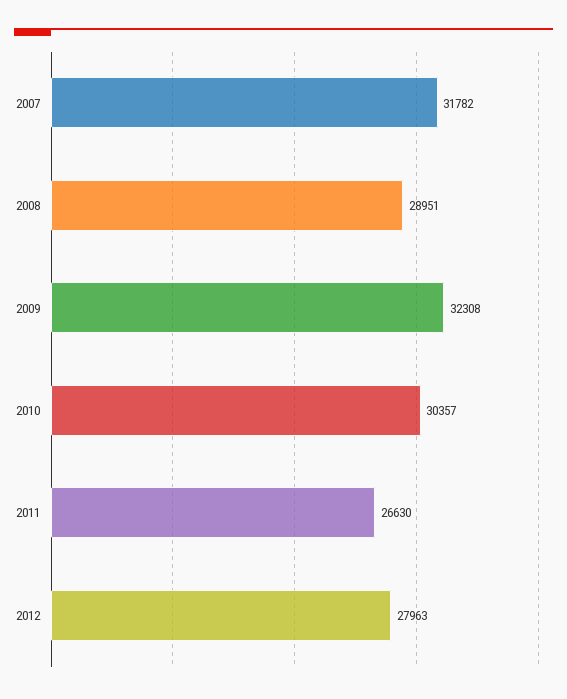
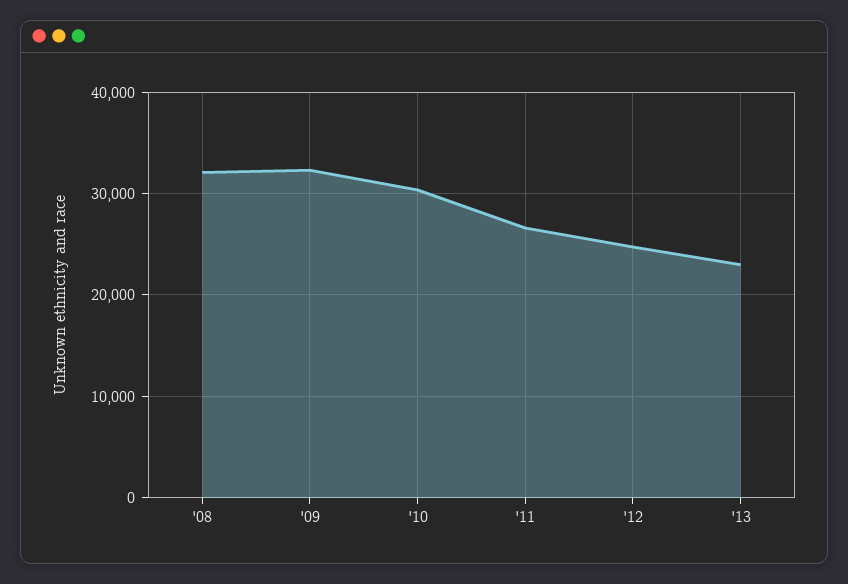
2007: 31782 -> none
2008: 28951 -> 32000
2012: 27963 -> 25000
'13: none -> 23000

